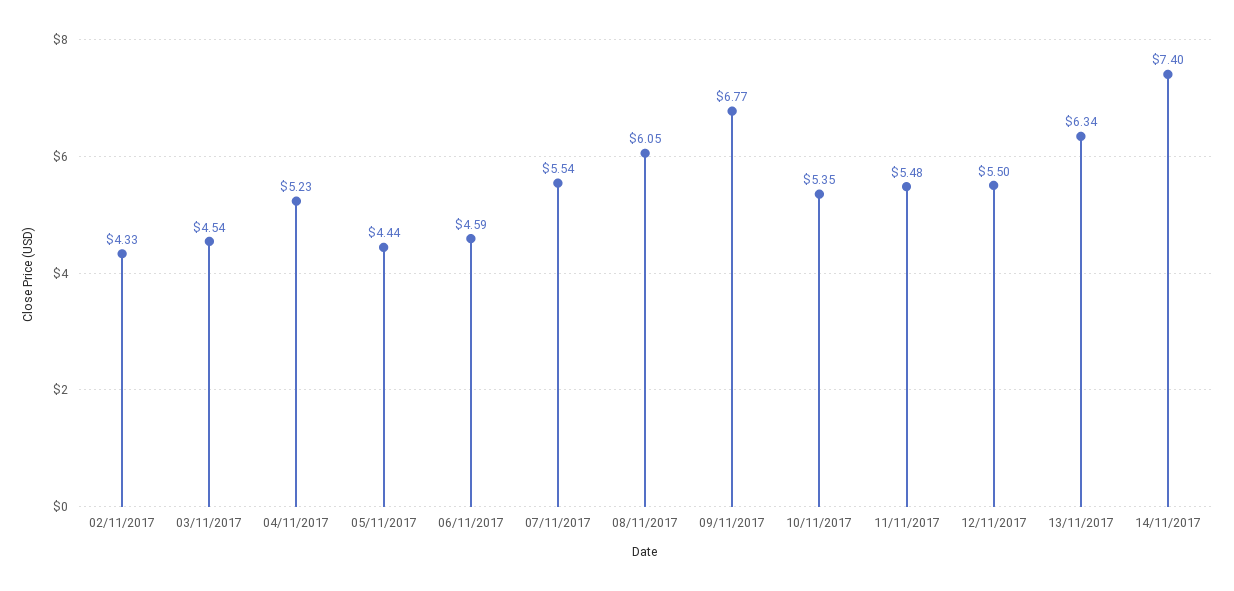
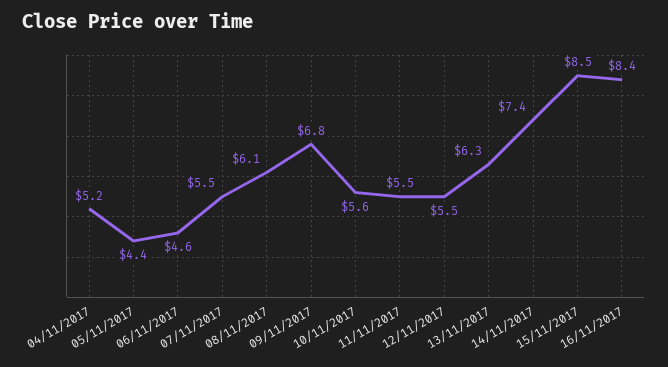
02/11/2017: 4.33 -> none
03/11/2017: 4.54 -> none
10/11/2017: 5.35 -> 5.6
15/11/2017: none -> 8.5
16/11/2017: none -> 8.4

